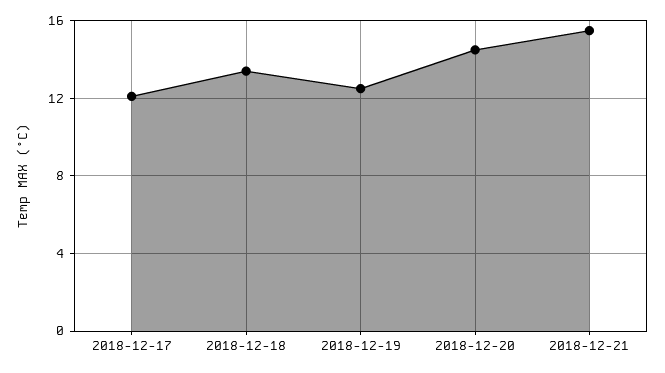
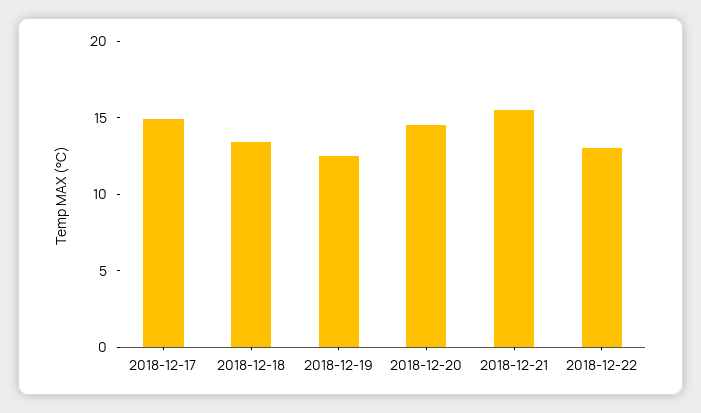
2018-12-17: 12 -> 15
2018-12-22: none -> 13

